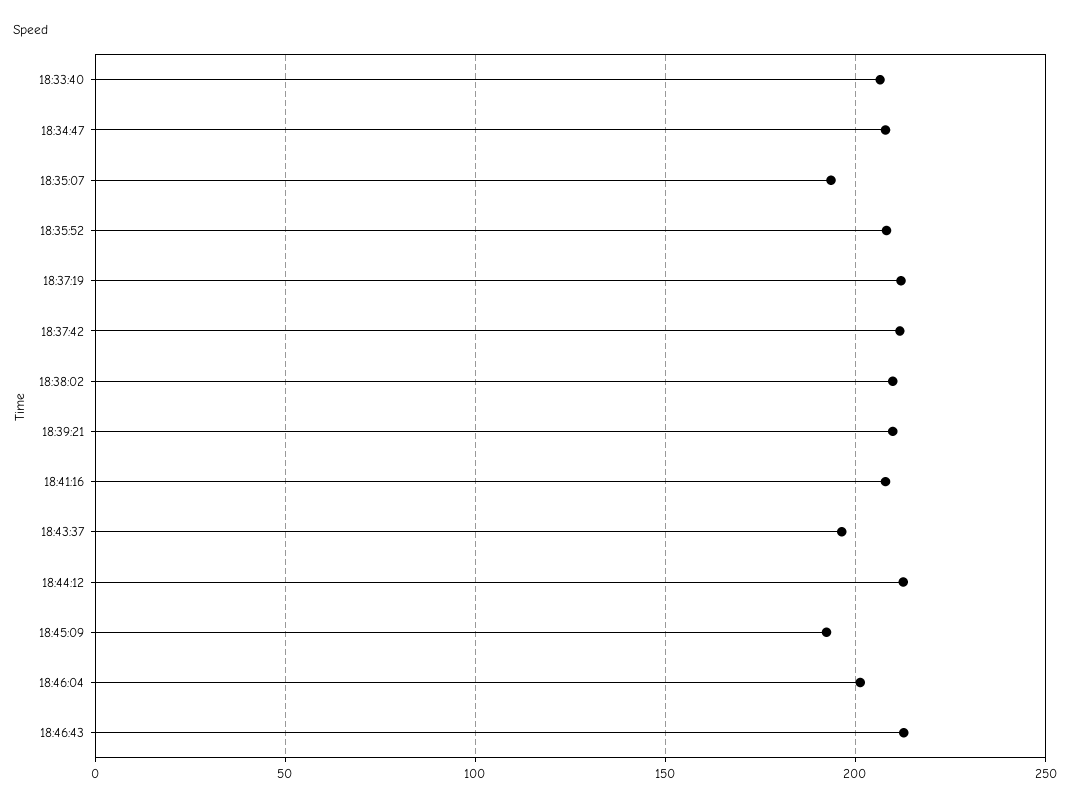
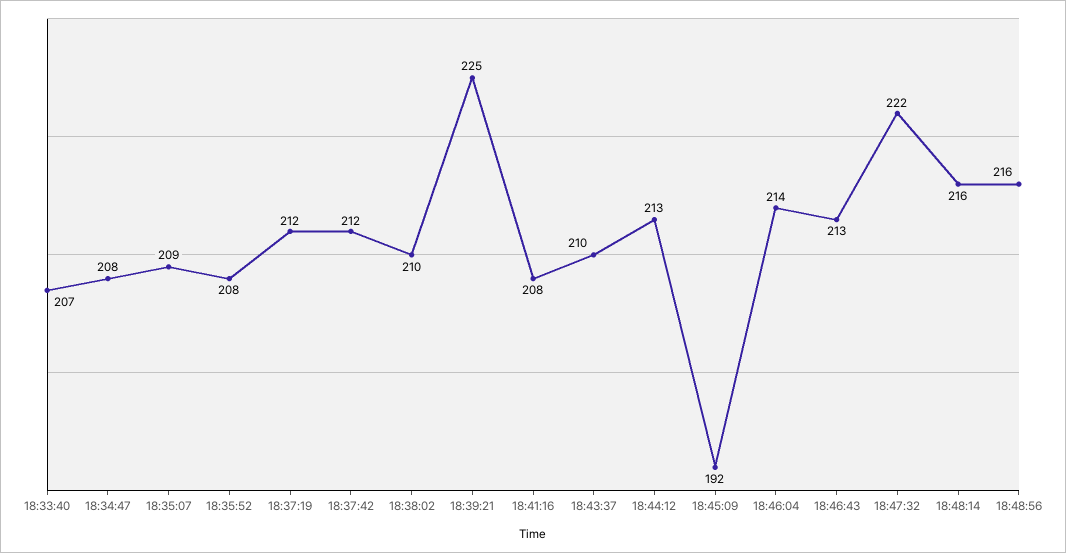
18:35:07: 195 -> 209
18:39:21: 210 -> 225
18:43:37: 195 -> 210
18:46:04: 200 -> 214
18:47:32: none -> 222
18:48:14: none -> 216
18:48:56: none -> 216

